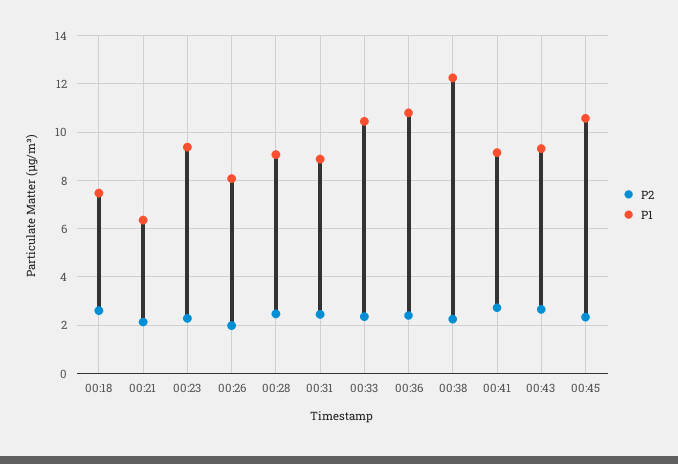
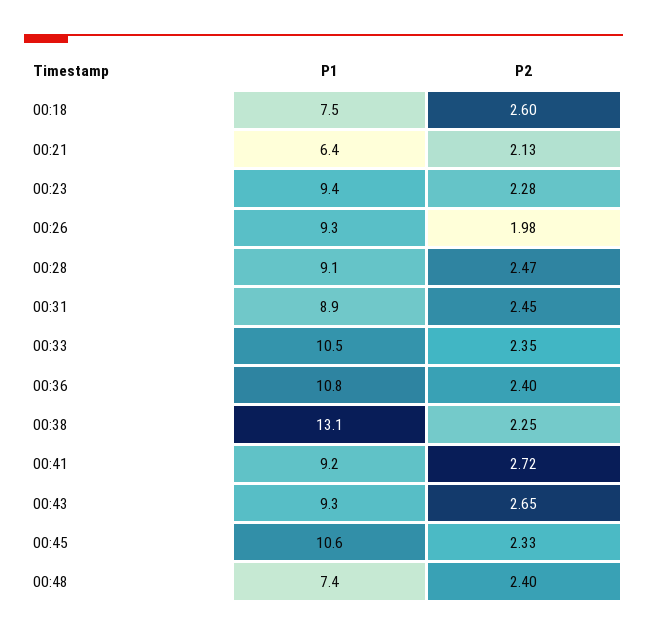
P1, 00:26: 8 -> 9.3
P1, 00:38: 12.25 -> 13.1
P1, 00:48: none -> 7.4
P2, 00:48: none -> 2.4

